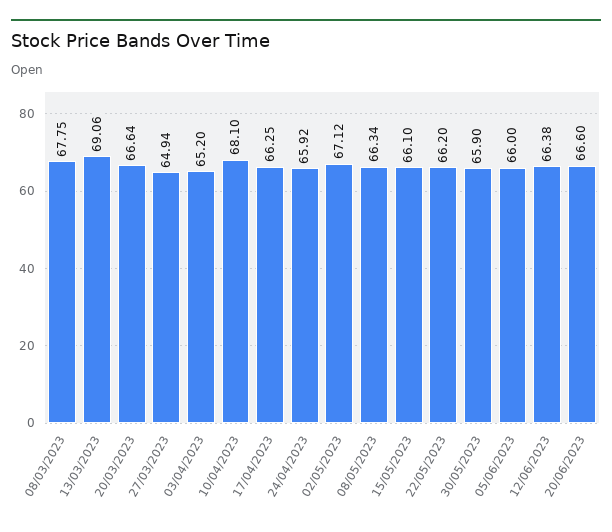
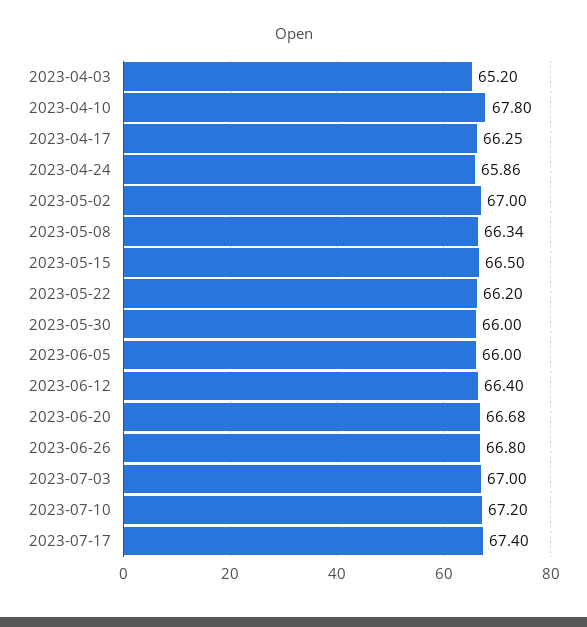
08/03/2023: 67.75 -> none
13/03/2023: 69.06 -> none
20/03/2023: 66.64 -> none
27/03/2023: 64.94 -> none
10/04/2023: 68.1 -> 67.8
24/04/2023: 65.92 -> 65.86
02/05/2023: 67.12 -> 67
15/05/2023: 66.1 -> 66.5
30/05/2023: 65.9 -> 66
12/06/2023: 66.38 -> 66.4
20/06/2023: 66.6 -> 66.68
2023-06-26: none -> 66.8
2023-07-03: none -> 67
2023-07-10: none -> 67.2
2023-07-17: none -> 67.4

